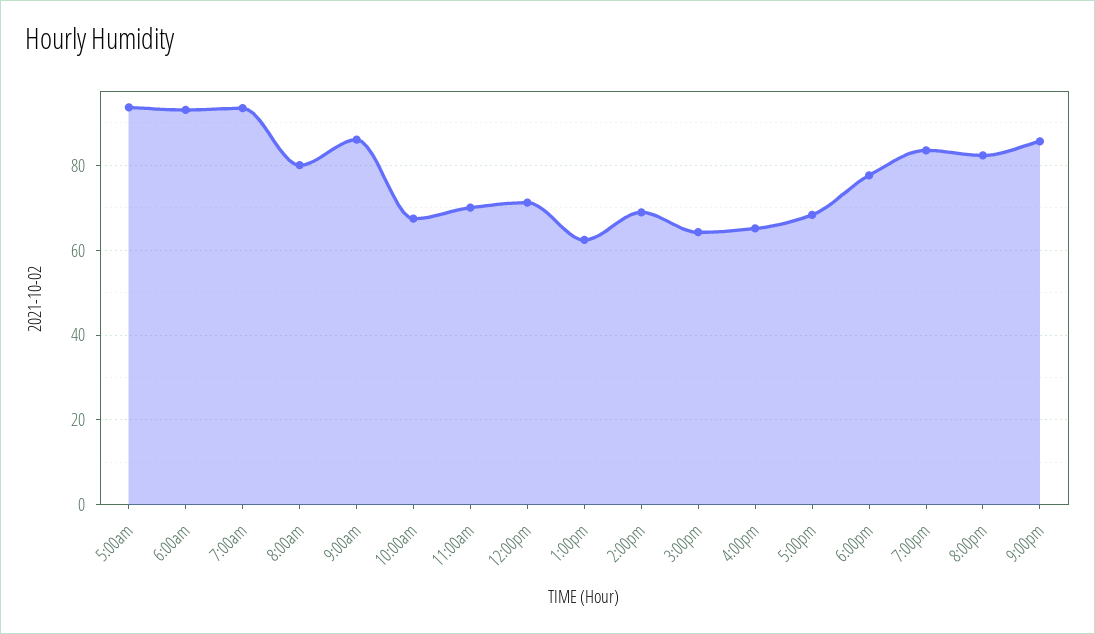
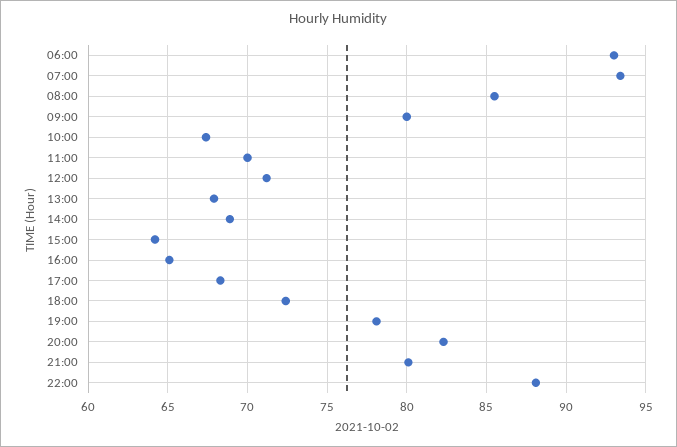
5:00am: 94 -> none
8:00am: 80 -> 85.5
9:00am: 86 -> 80
1:00pm: 62 -> 68
6:00pm: 78 -> 72.5
7:00pm: 84 -> 78
9:00pm: 86 -> 80
22:00: none -> 88

